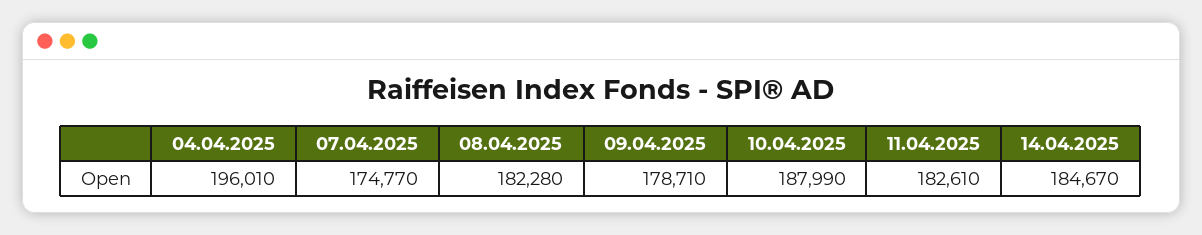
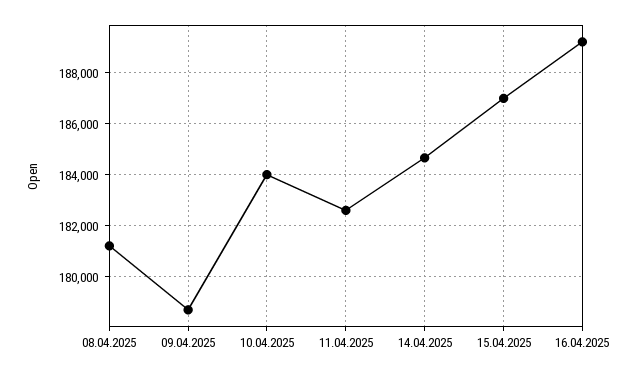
04.04.2025: 196010 -> none
07.04.2025: 174770 -> none
08.04.2025: 182280 -> 181250
10.04.2025: 187990 -> 184000
15.04.2025: none -> 187000
16.04.2025: none -> 189250

